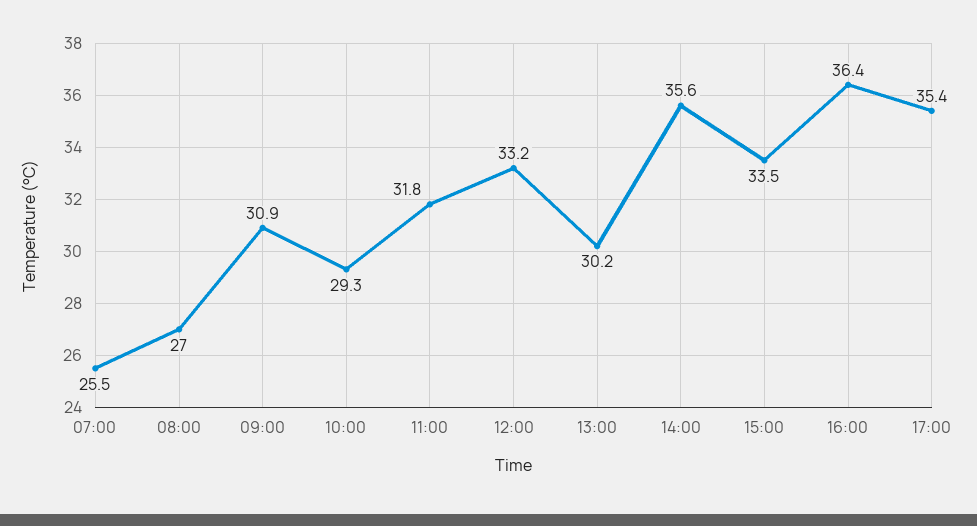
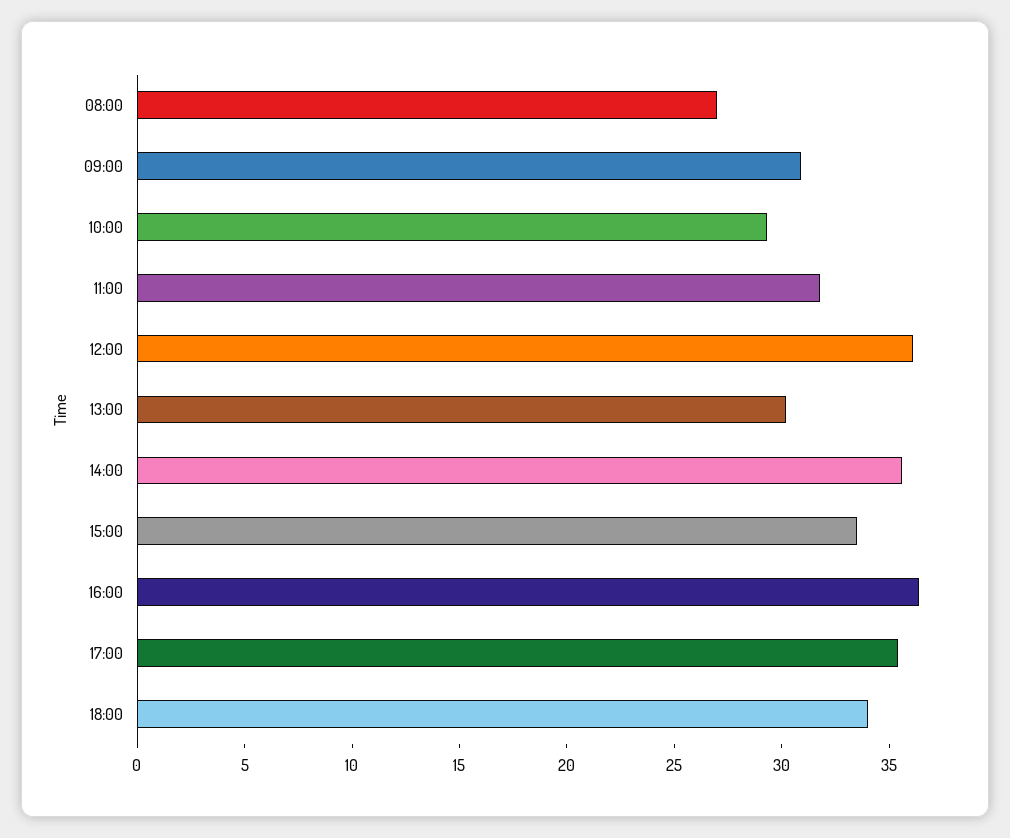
07:00: 25.5 -> none
12:00: 33.2 -> 36
18:00: none -> 34

